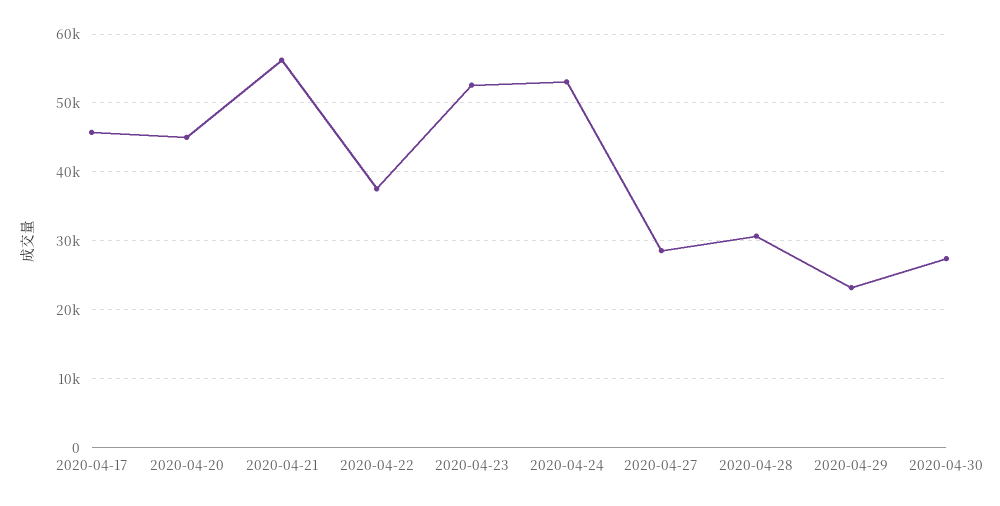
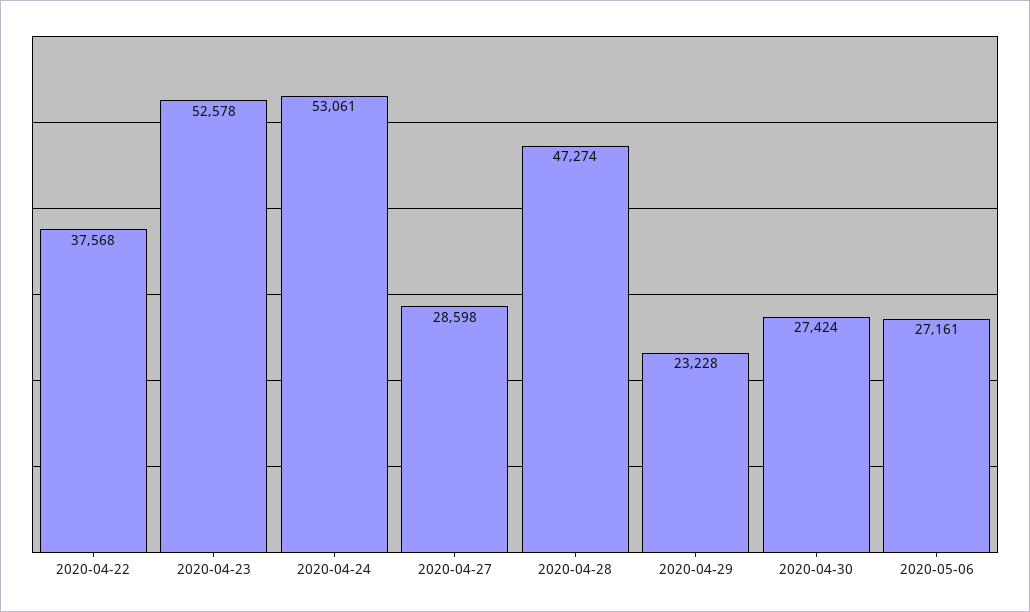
2020-04-17: 46000 -> none
2020-04-20: 45000 -> none
2020-04-21: 56000 -> none
2020-04-28: 31000 -> 47274
2020-05-06: none -> 27161

